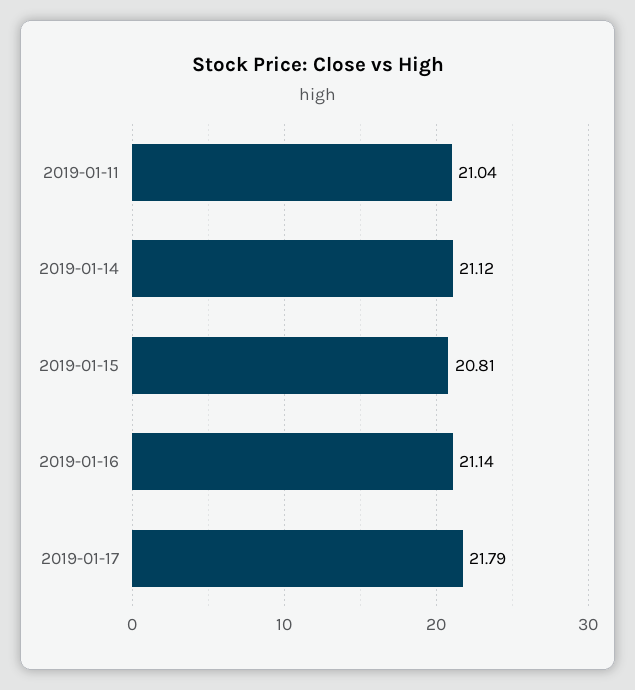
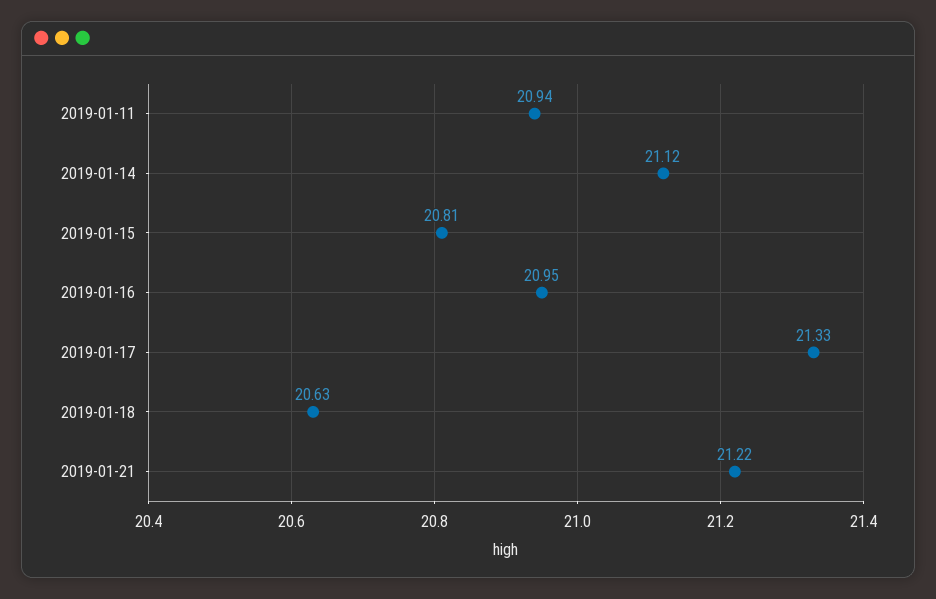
2019-01-11: 21.04 -> 20.94
2019-01-16: 21.14 -> 20.95
2019-01-17: 21.79 -> 21.33
2019-01-18: none -> 20.63
2019-01-21: none -> 21.22

